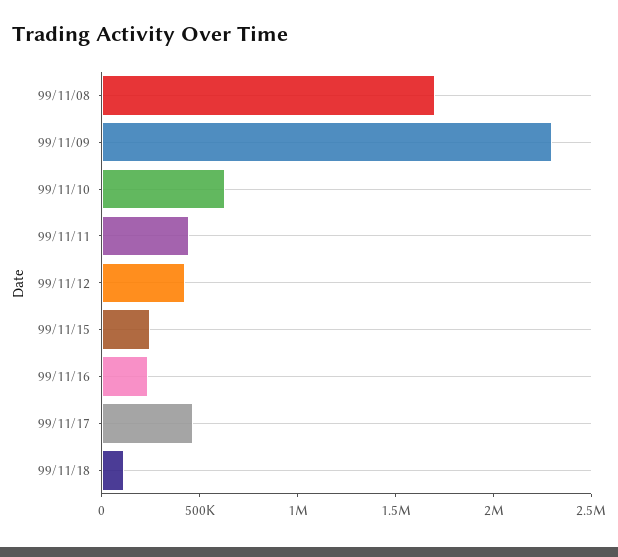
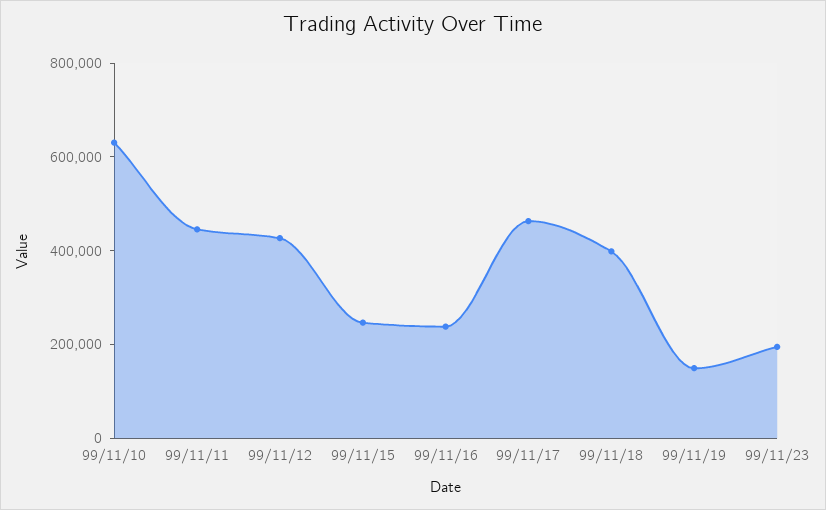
99/11/08: 1700000 -> none
99/11/09: 2300000 -> none
99/11/18: 100000 -> 400000
99/11/19: none -> 150000
99/11/23: none -> 200000

